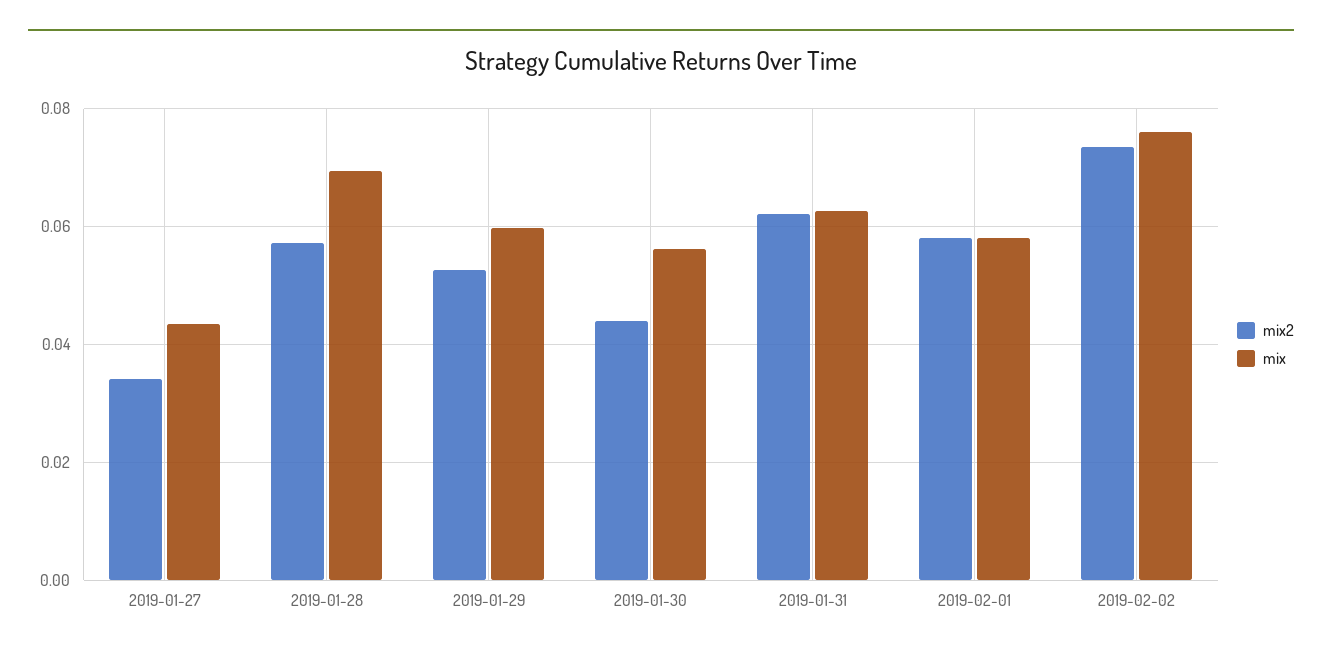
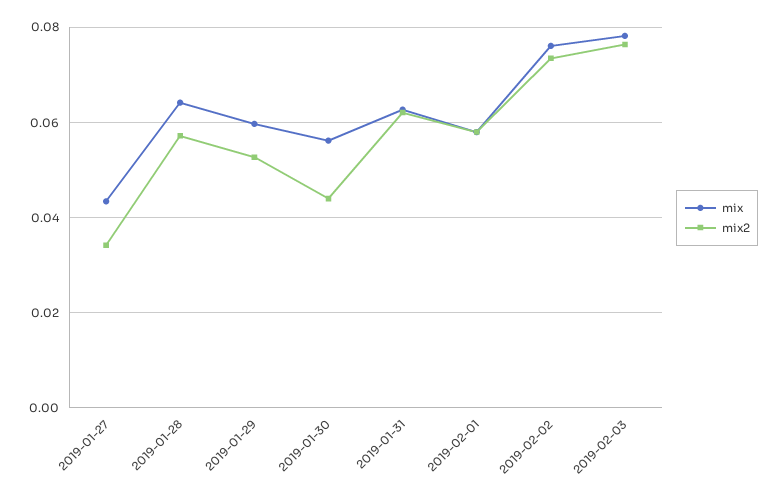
mix, 2019-01-28: 0.07 -> 0.064
mix, 2019-02-03: none -> 0.078
mix2, 2019-02-03: none -> 0.076

